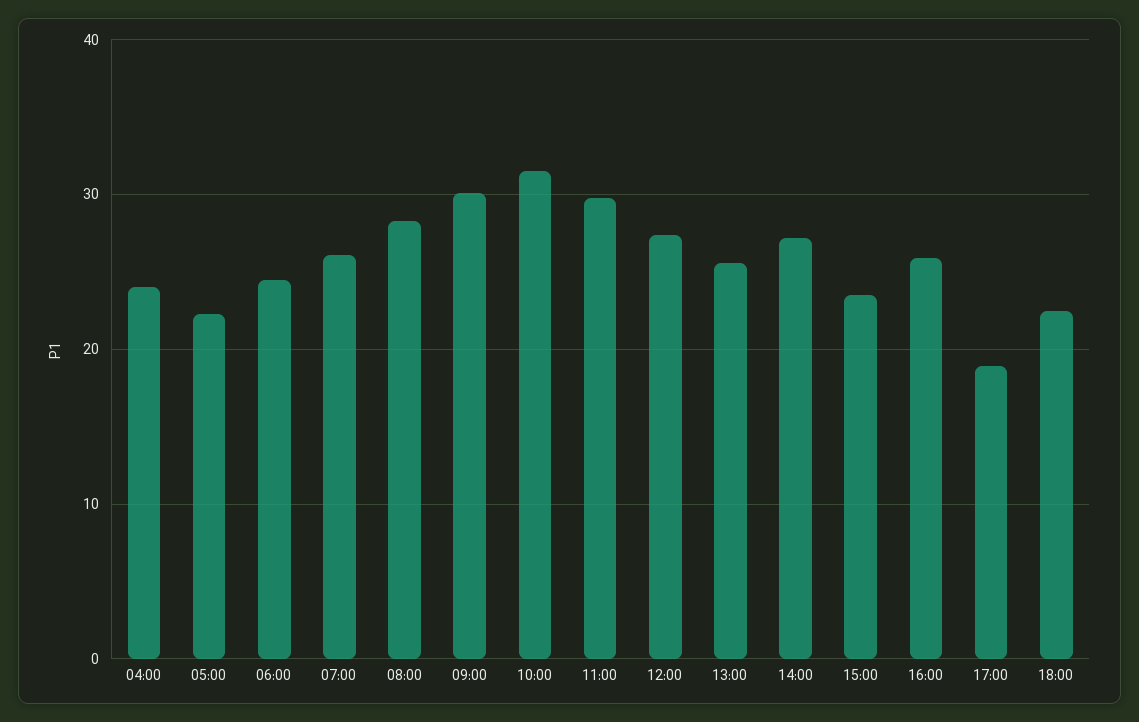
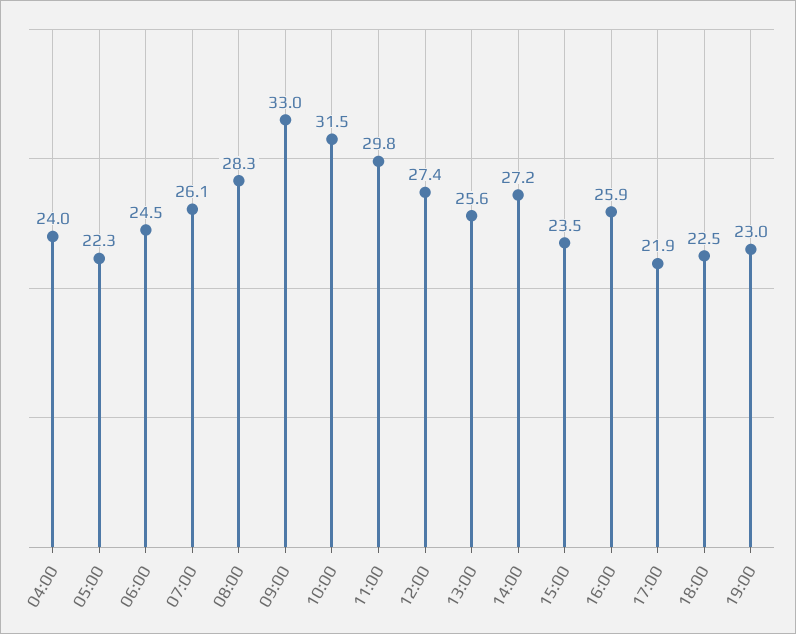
09:00: 30 -> 33
17:00: 19 -> 21.9
19:00: none -> 23

